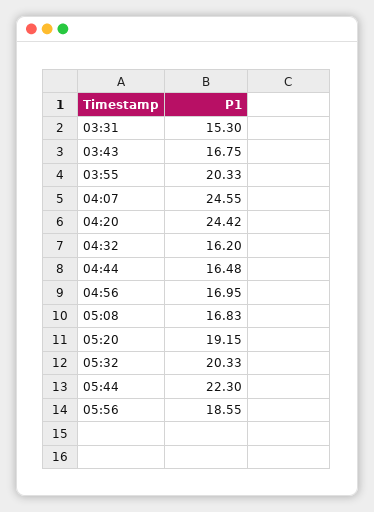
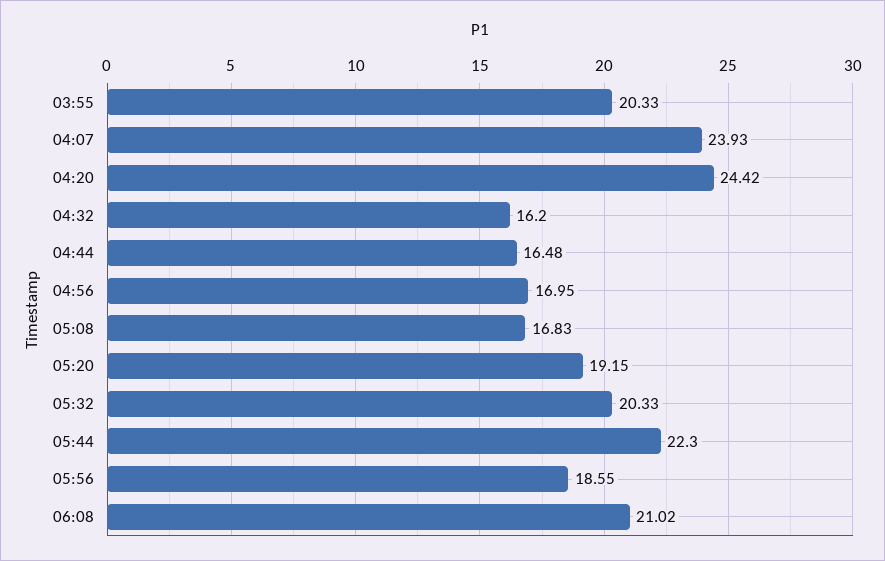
03:31: 15.3 -> none
03:43: 16.75 -> none
04:07: 24.55 -> 23.93
06:08: none -> 21.02

